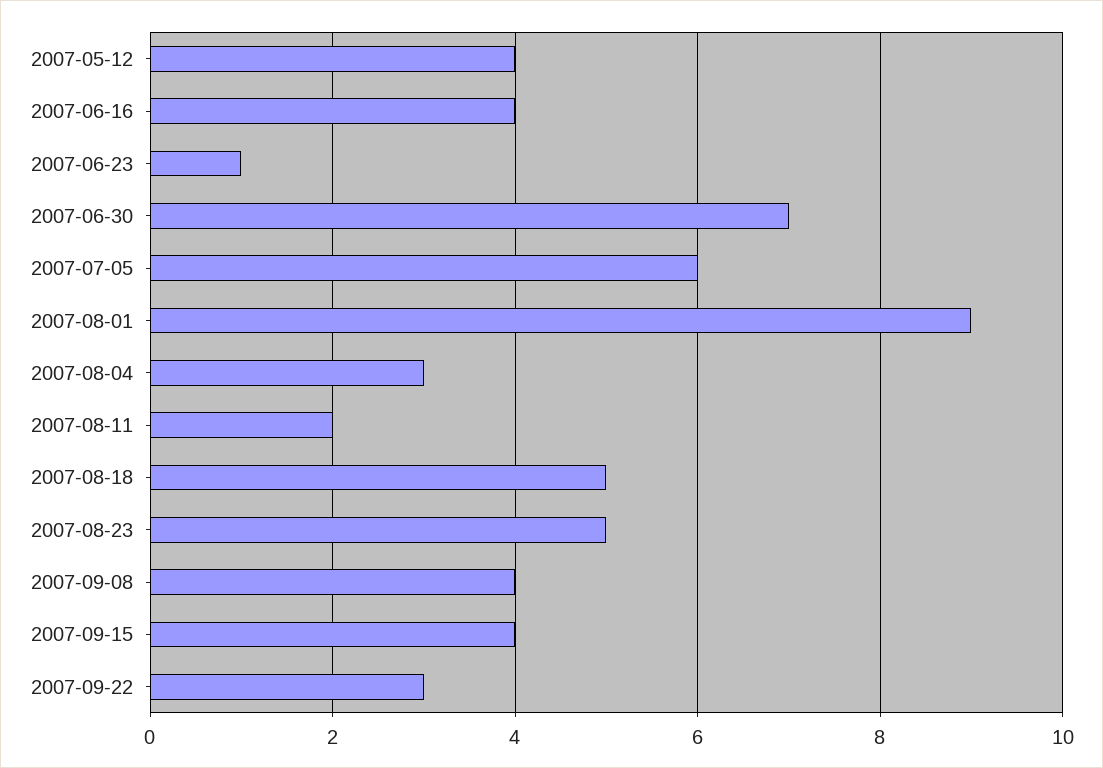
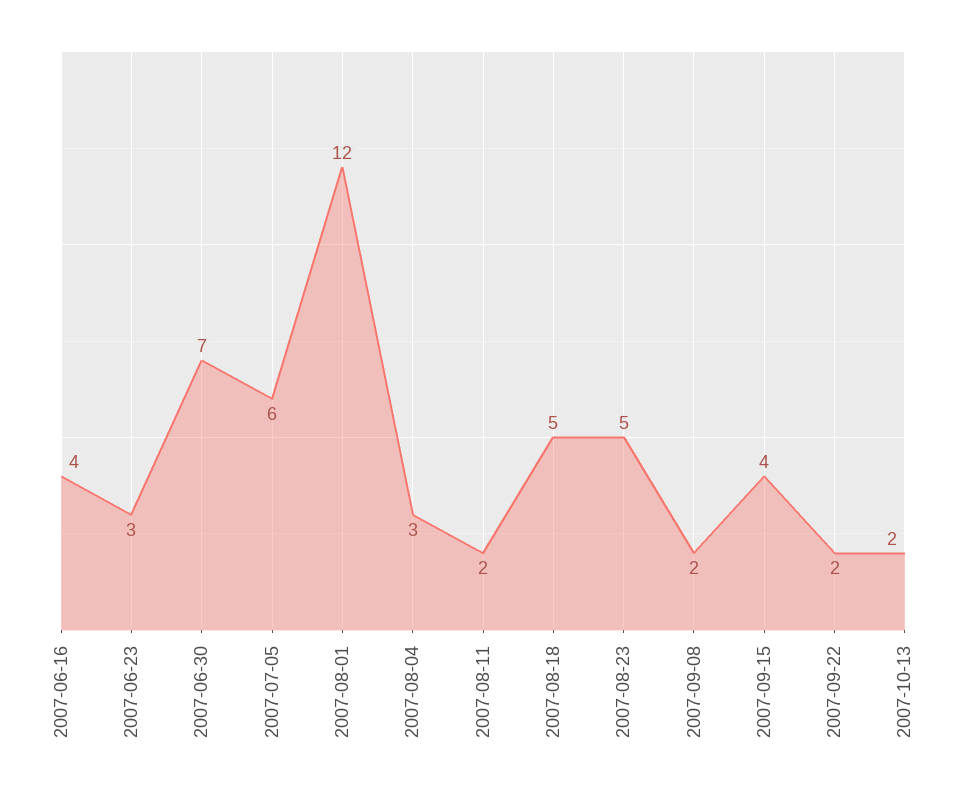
2007-05-12: 4 -> none
2007-06-23: 1 -> 3
2007-08-01: 9 -> 12
2007-09-08: 4 -> 2
2007-09-22: 3 -> 2
2007-10-13: none -> 2

